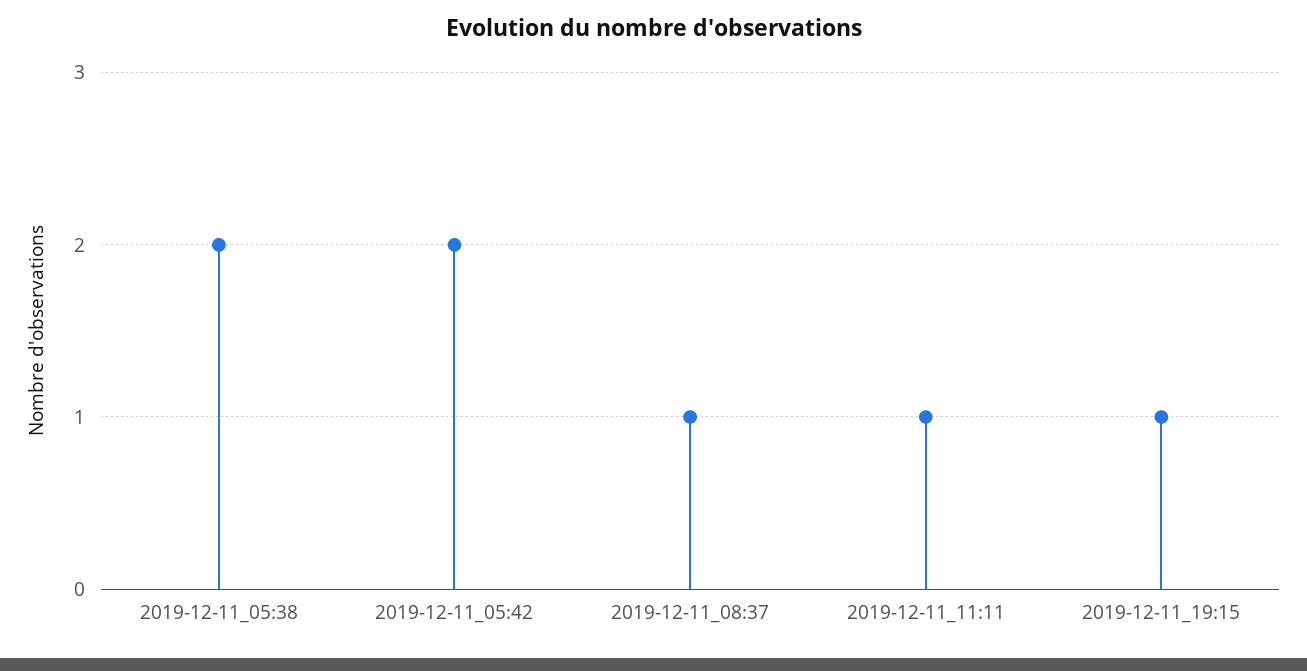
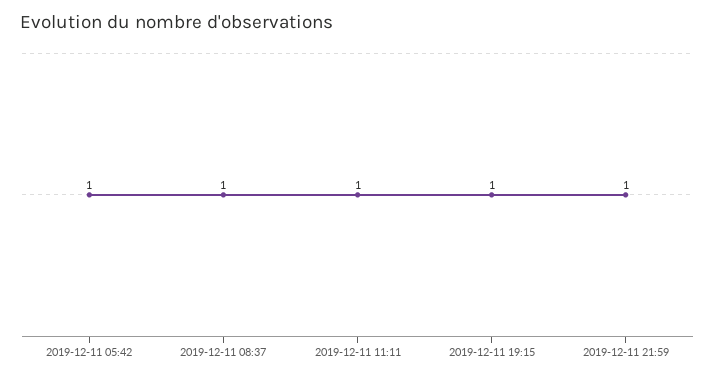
2019-12-11_05:38: 2 -> none
2019-12-11_05:42: 2 -> 1
2019-12-11 21:59: none -> 1

